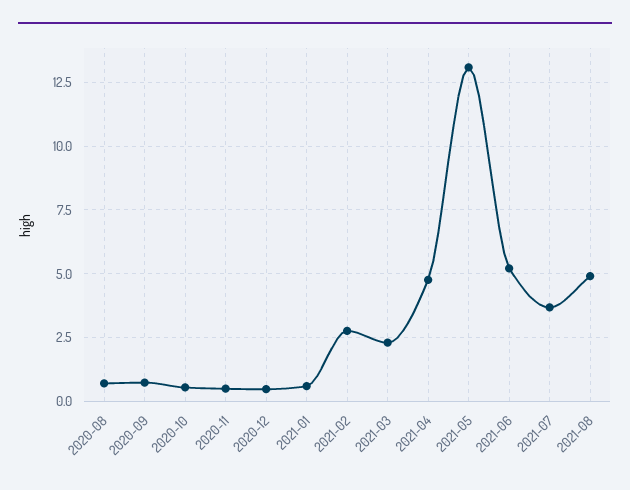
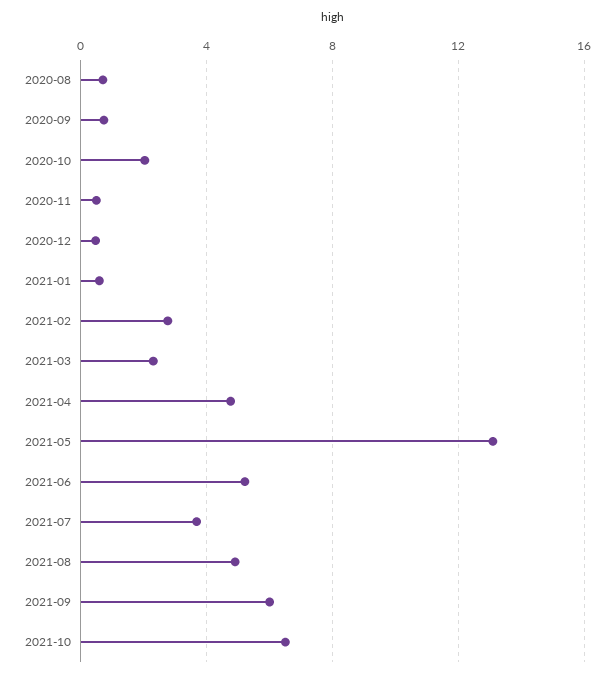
2020-10: 0.5 -> 2
2021-09: none -> 6
2021-10: none -> 6.5

